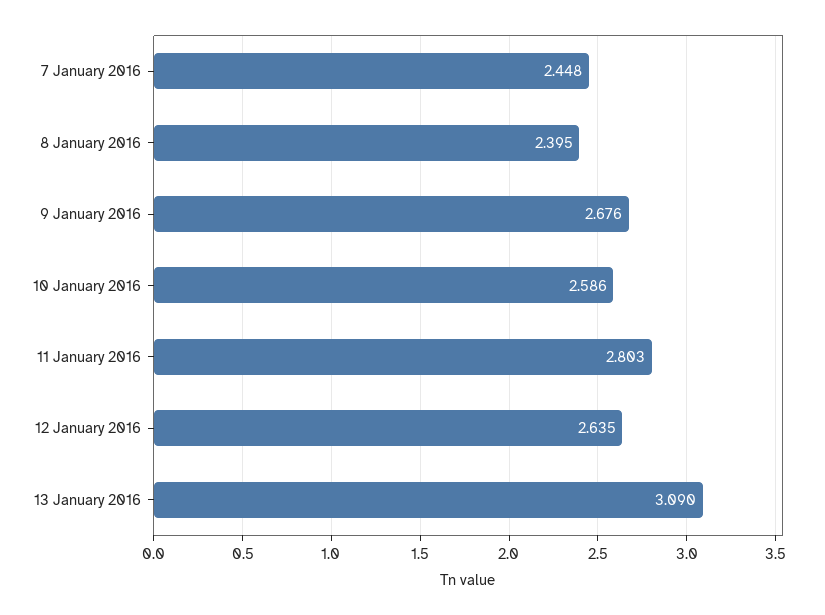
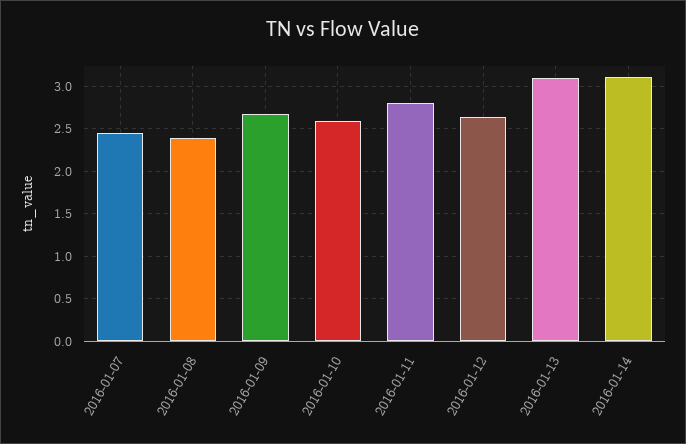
2016-01-14: none -> 3.1

